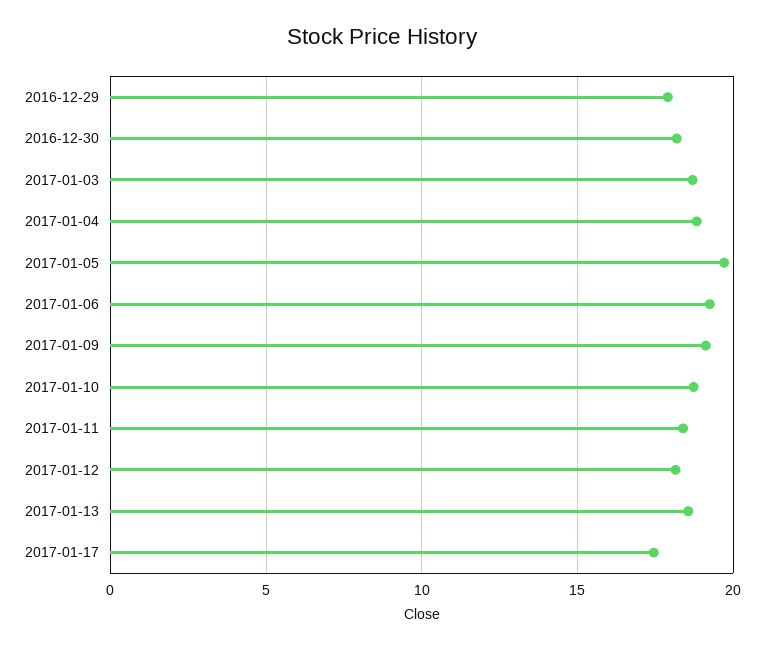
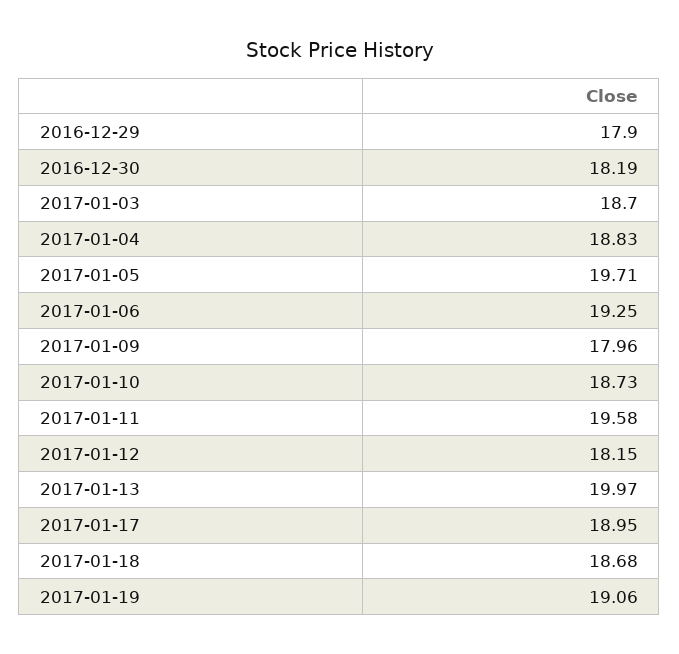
2017-01-09: 19 -> 17.96
2017-01-11: 18.5 -> 19.58
2017-01-13: 18.5 -> 19.97
2017-01-17: 17.5 -> 18.95
2017-01-18: none -> 18.68
2017-01-19: none -> 19.06

